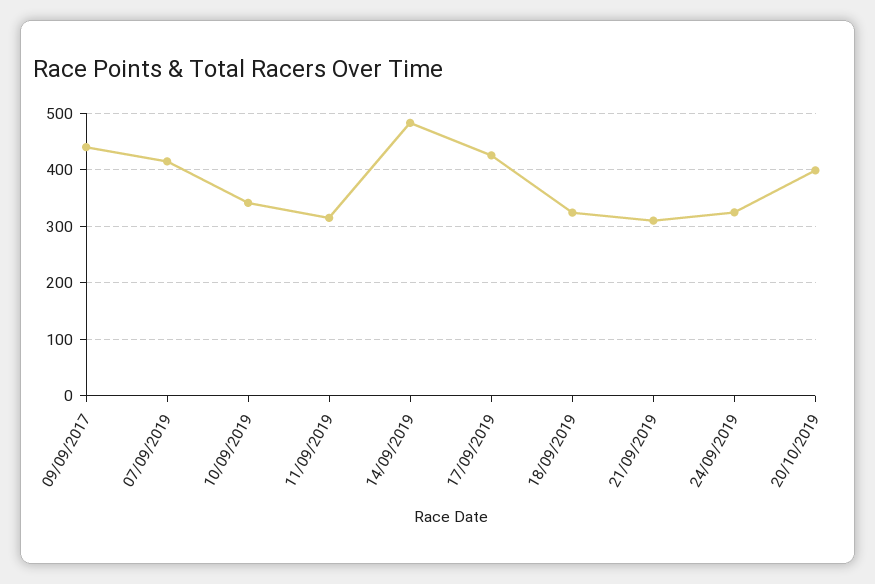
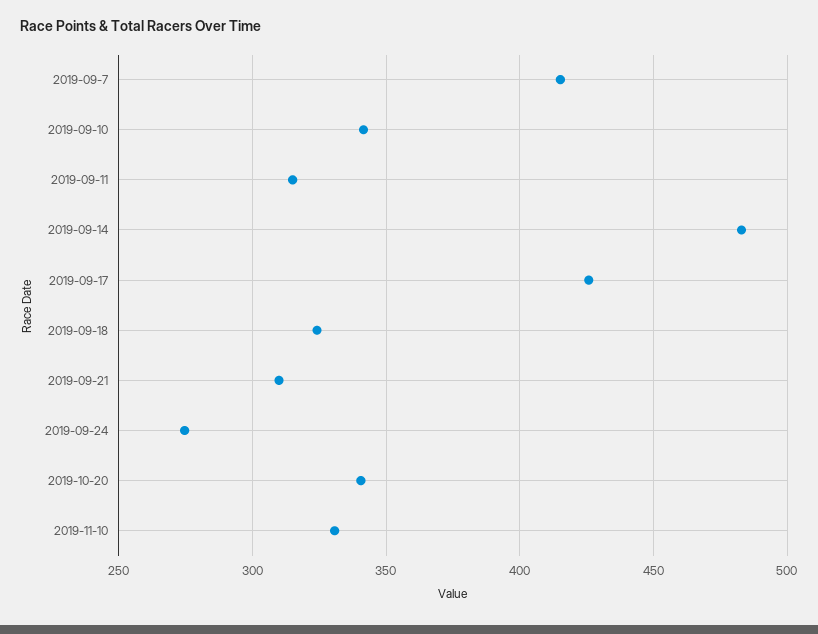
09/09/2017: 440 -> none
24/09/2019: 320 -> 275
20/10/2019: 400 -> 340
2019-11-10: none -> 330

